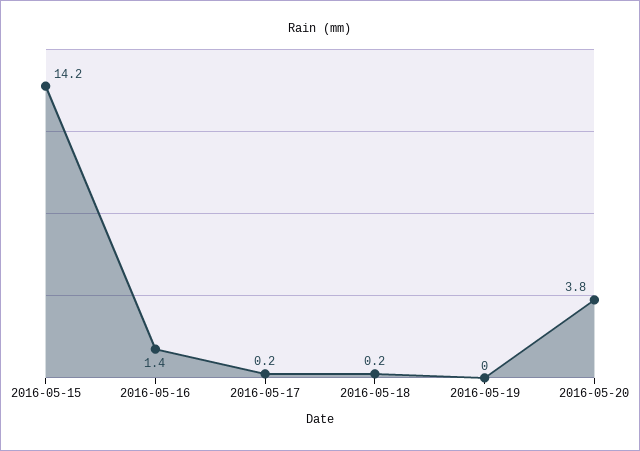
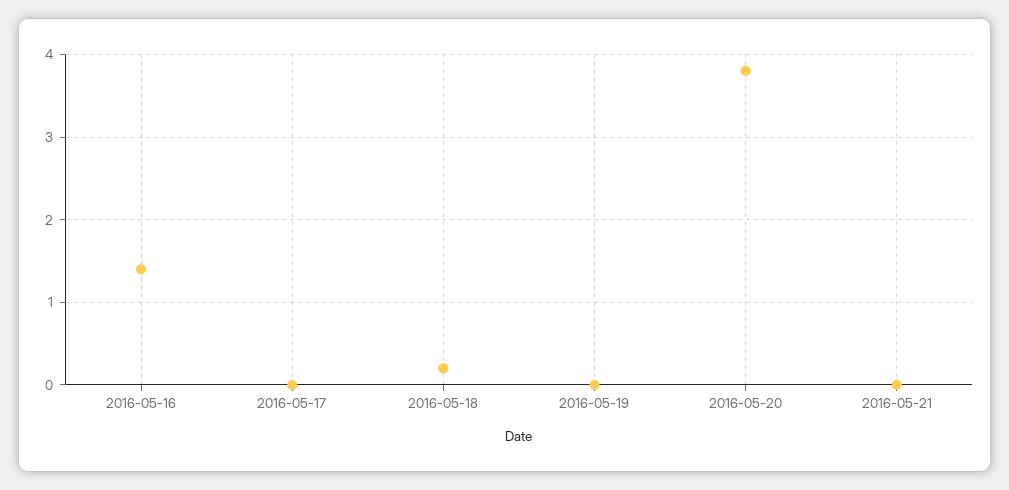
2016-05-15: 14.2 -> none
2016-05-17: 0.2 -> 0
2016-05-21: none -> 0

